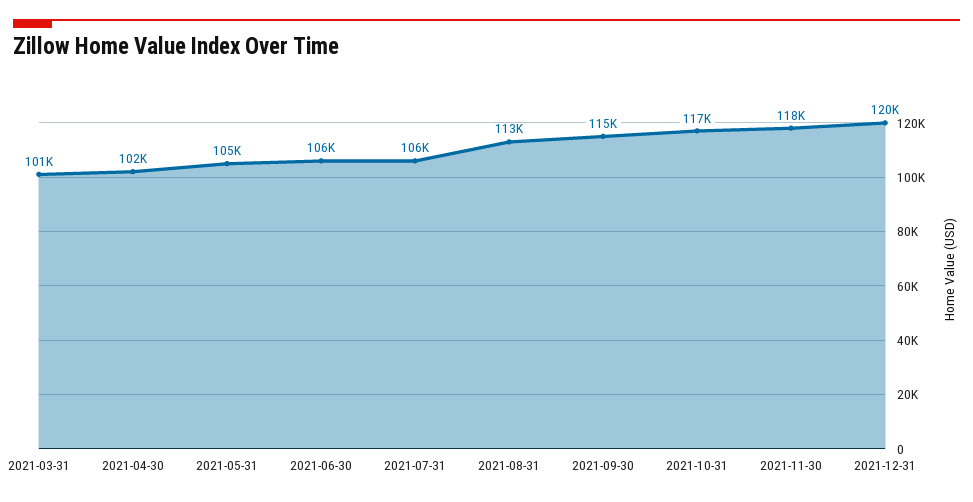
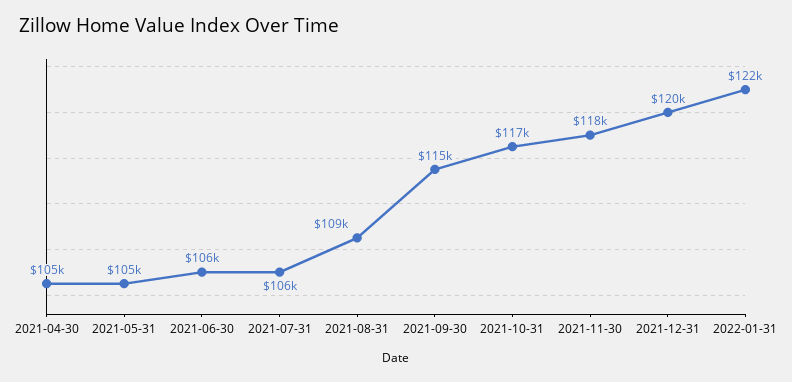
2021-03-31: 101000 -> none
2021-04-30: 102000 -> 105000
2021-08-31: 113000 -> 109000
2022-01-31: none -> 122000

